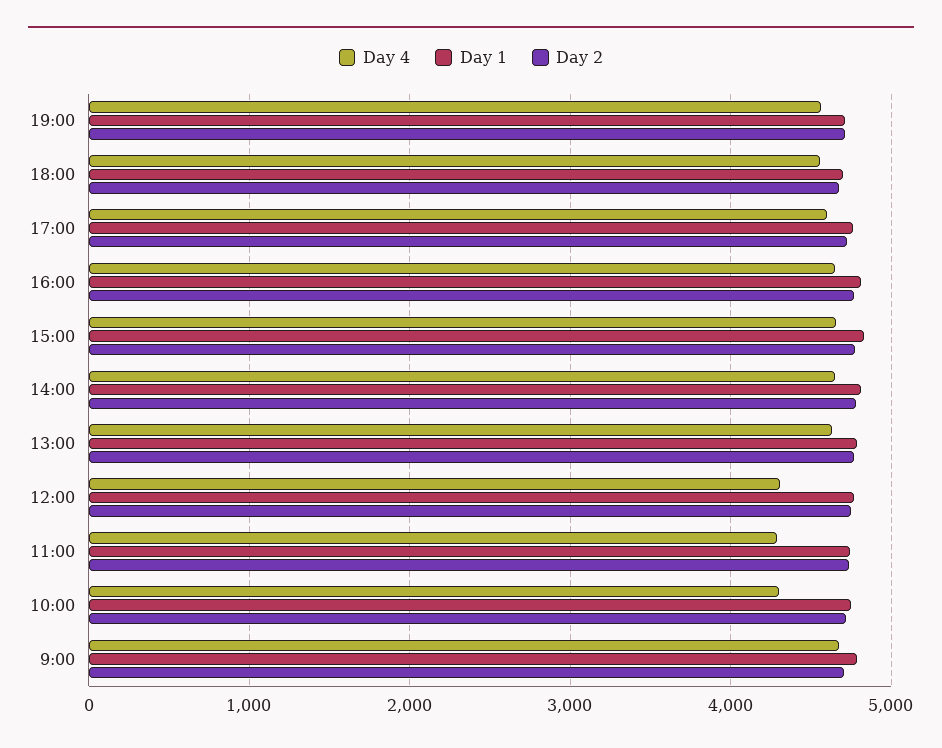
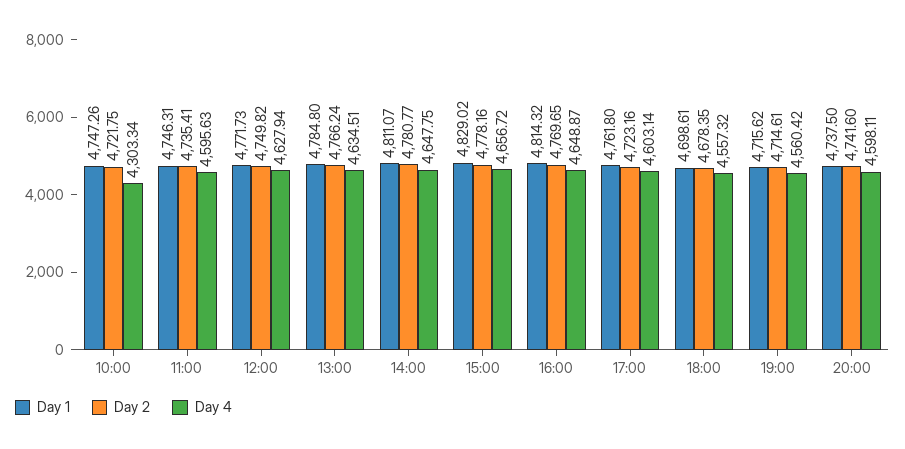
Day 4, 12:00: 4300 -> 4627.94
Day 4, 11:00: 4300 -> 4595.63
Day 4, 9:00: 4700 -> none
Day 1, 9:00: 4800 -> none
Day 2, 9:00: 4700 -> none
Day 1, 20:00: none -> 4737.5
Day 2, 20:00: none -> 4741.6
Day 4, 20:00: none -> 4598.11

